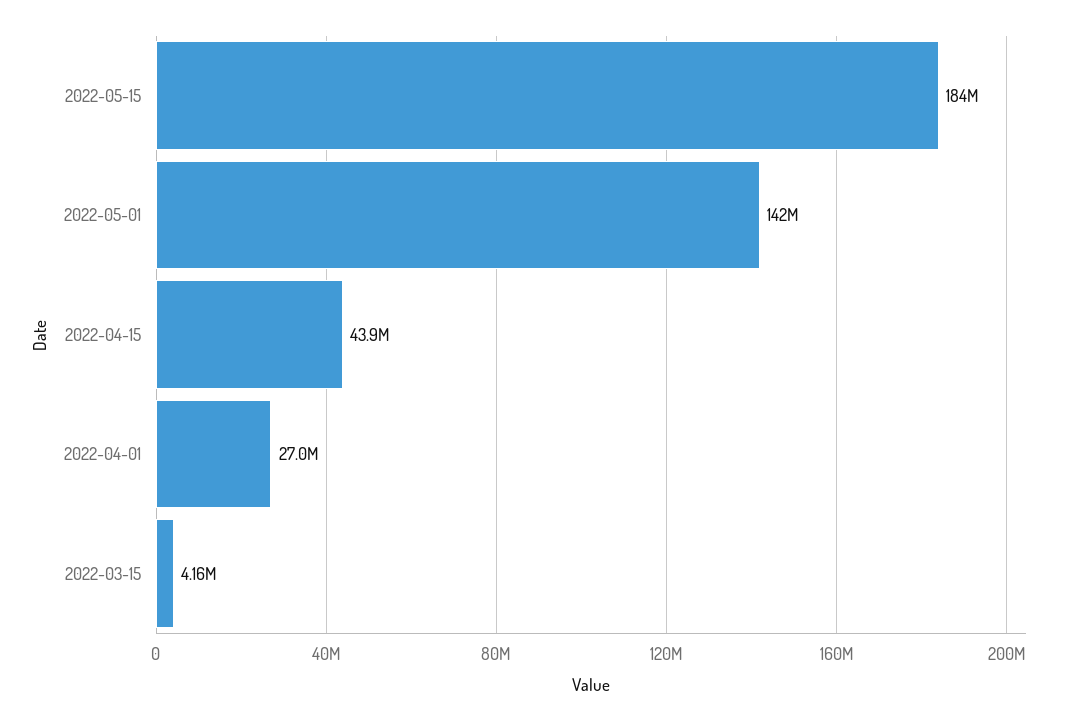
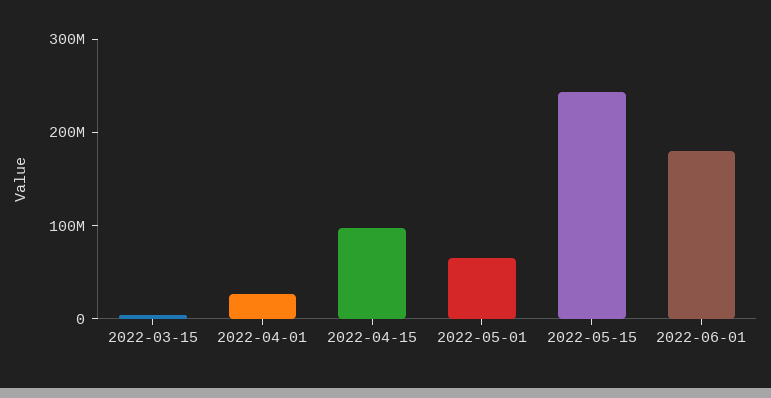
2022-05-15: 184000000 -> 240000000
2022-05-01: 142000000 -> 60000000
2022-04-15: 43900000 -> 100000000
2022-06-01: none -> 180000000

